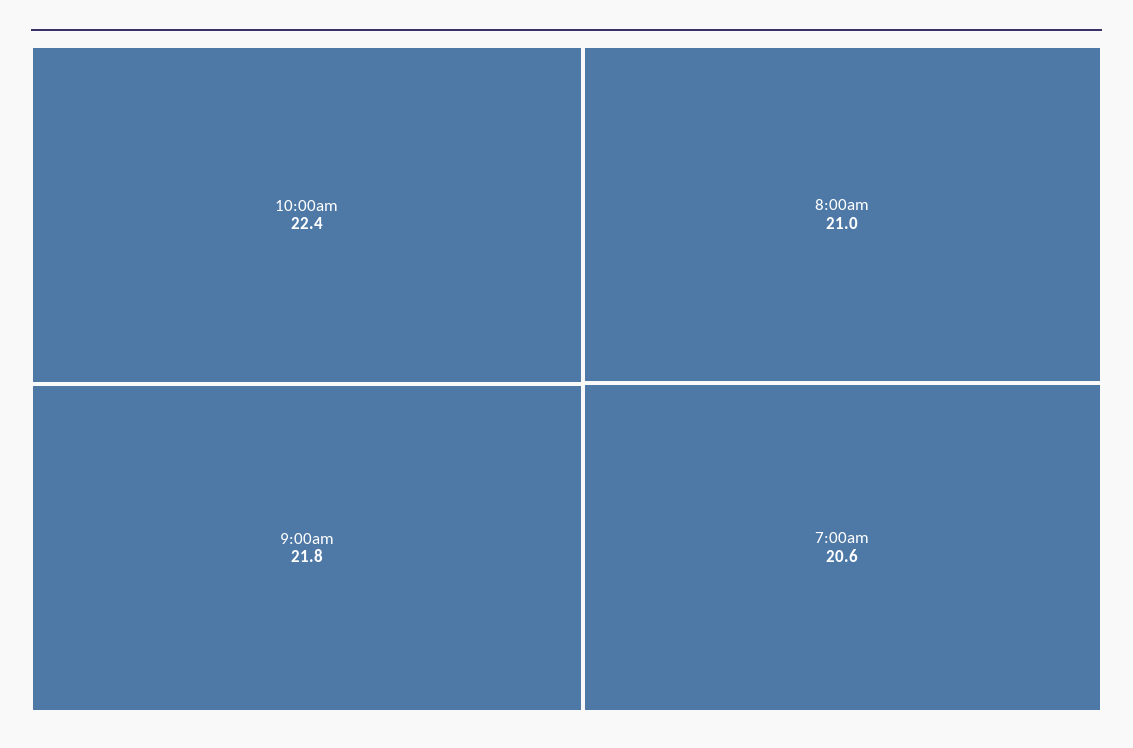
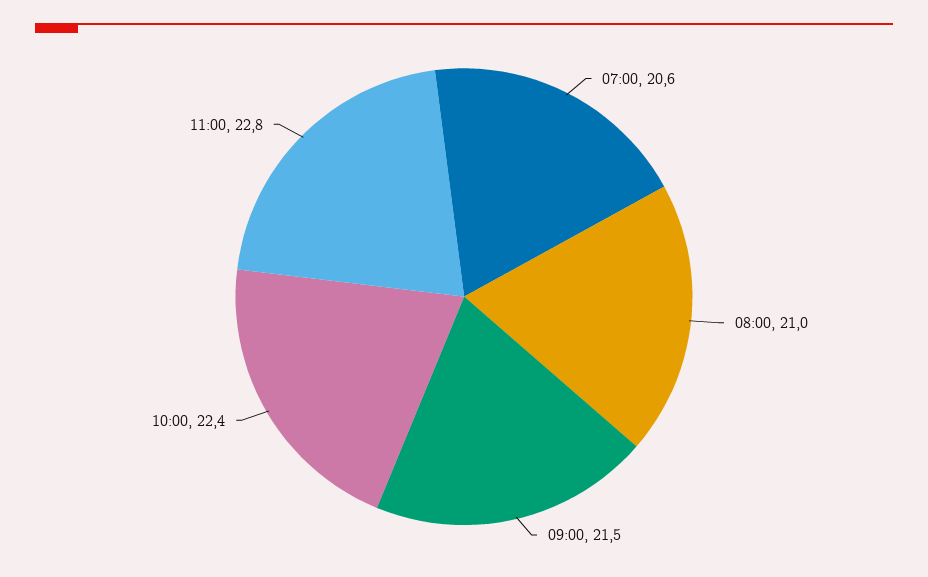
9:00am: 21.8 -> 21.5
11:00: none -> 22.8

